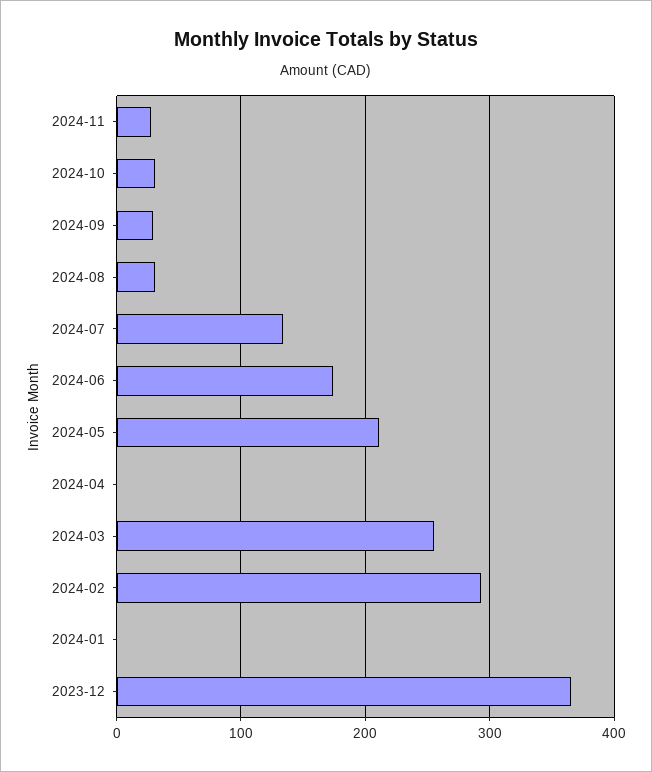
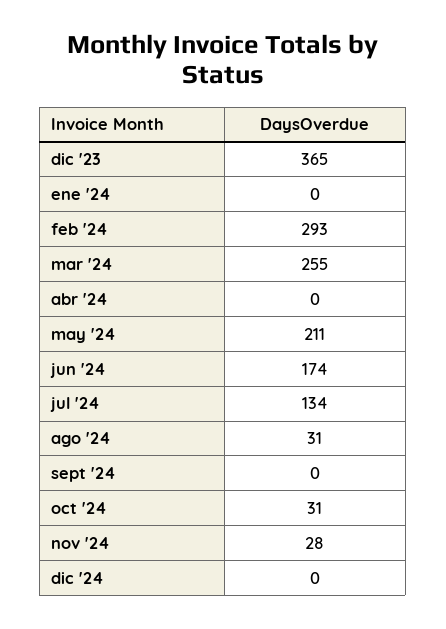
2024-09: 30 -> 0
dic '24: none -> 0

